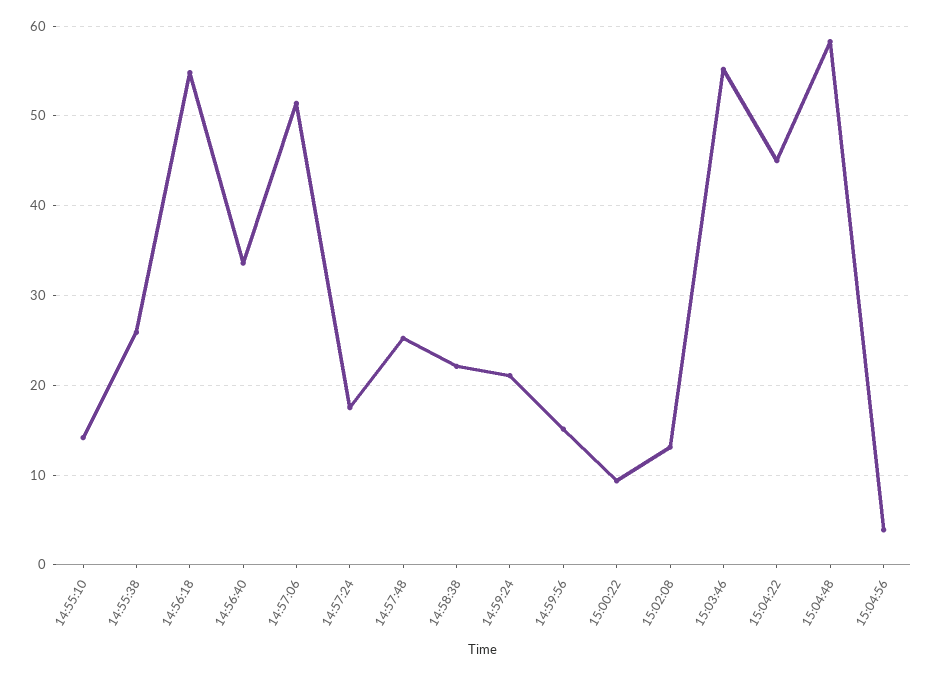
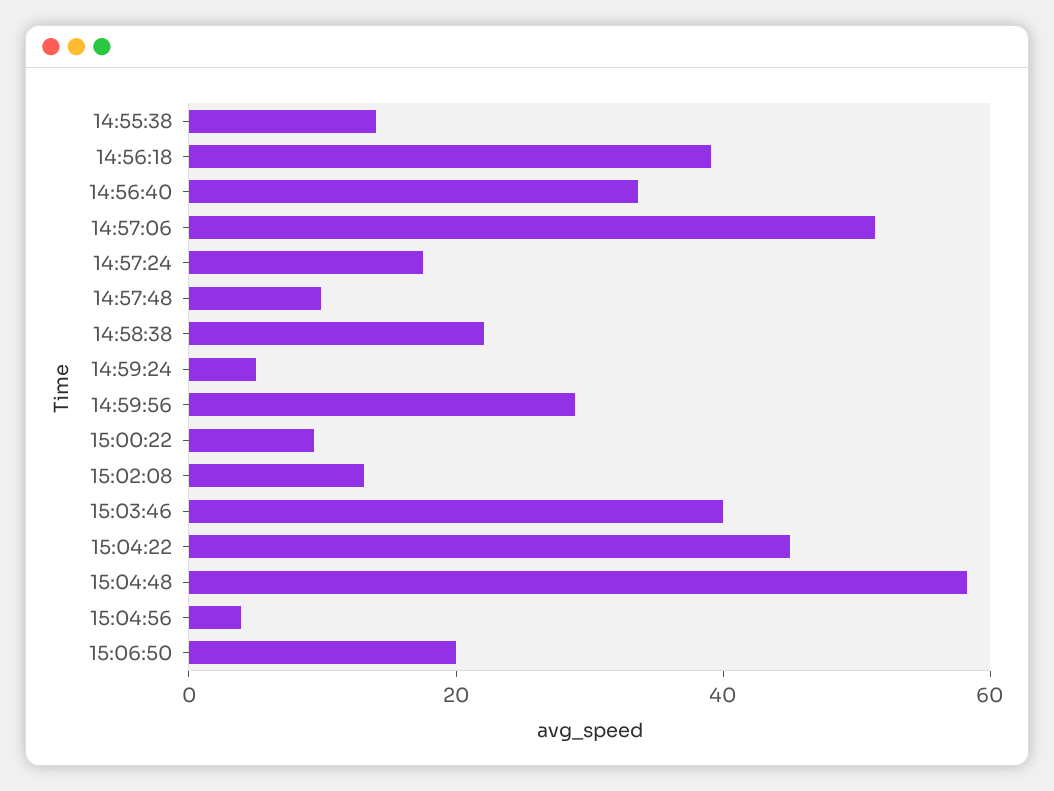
14:55:10: 14 -> none
14:55:38: 26 -> 15
14:56:18: 55 -> 40
14:57:48: 25 -> 10
14:59:24: 21 -> 5
14:59:56: 15 -> 30
15:03:46: 55 -> 40
15:06:50: none -> 20

